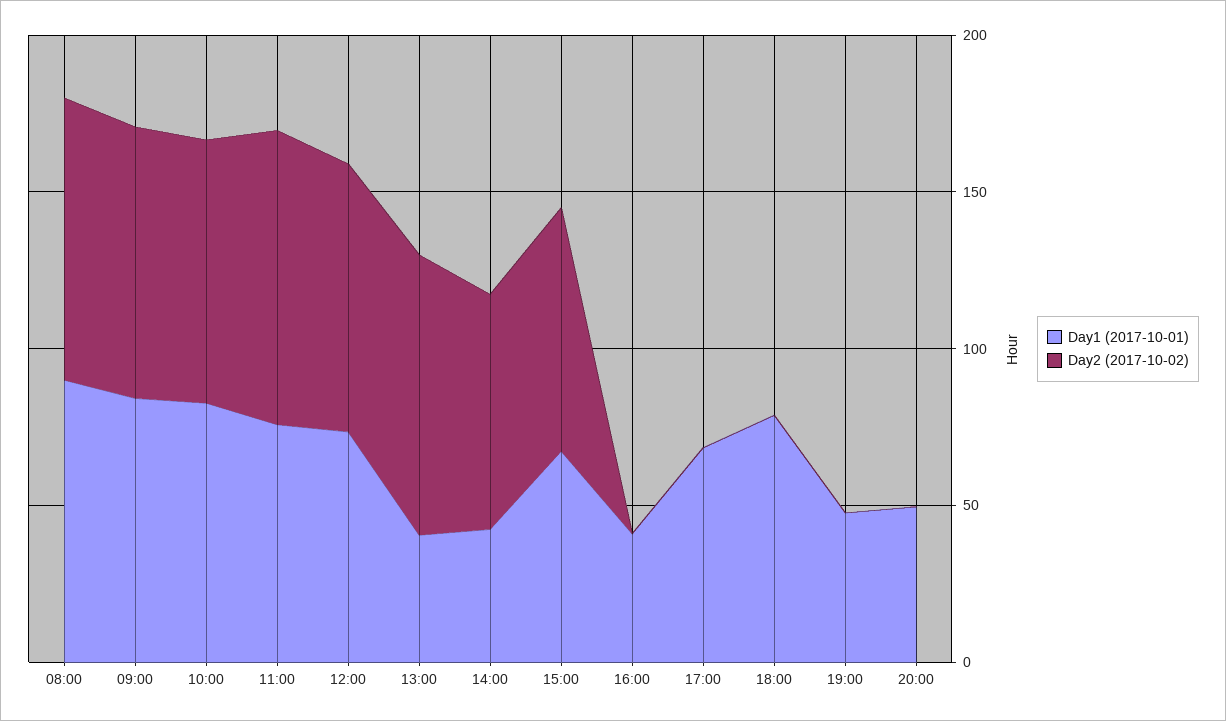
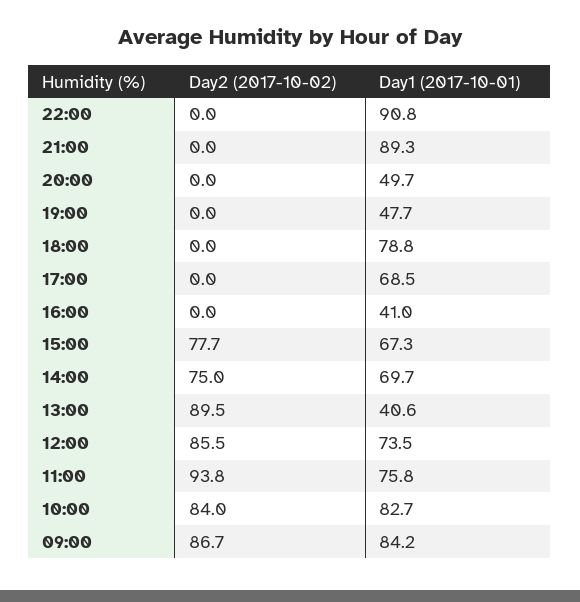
Day1 (2017-10-01), 08:00: 90 -> none
Day2 (2017-10-02), 08:00: 90 -> none
Day1 (2017-10-01), 14:00: 40 -> 69.7
Day2 (2017-10-02), 22:00: none -> 0
Day1 (2017-10-01), 22:00: none -> 90.8
Day2 (2017-10-02), 21:00: none -> 0
Day1 (2017-10-01), 21:00: none -> 89.3

